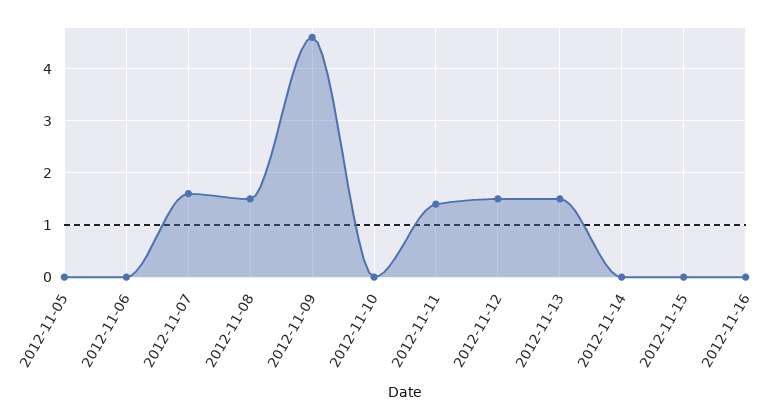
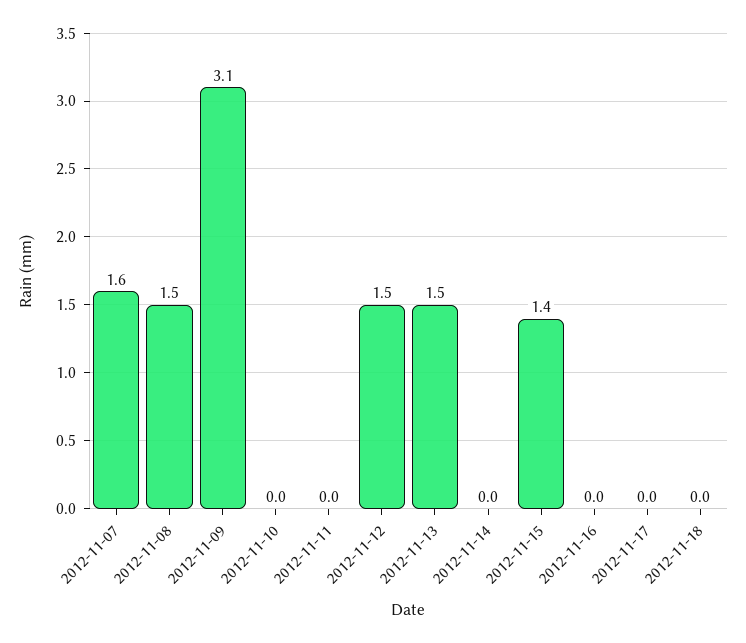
2012-11-05: 0 -> none
2012-11-06: 0 -> none
2012-11-09: 4.5 -> 3.1
2012-11-11: 1.5 -> 0
2012-11-15: 0 -> 1.4
2012-11-17: none -> 0
2012-11-18: none -> 0

